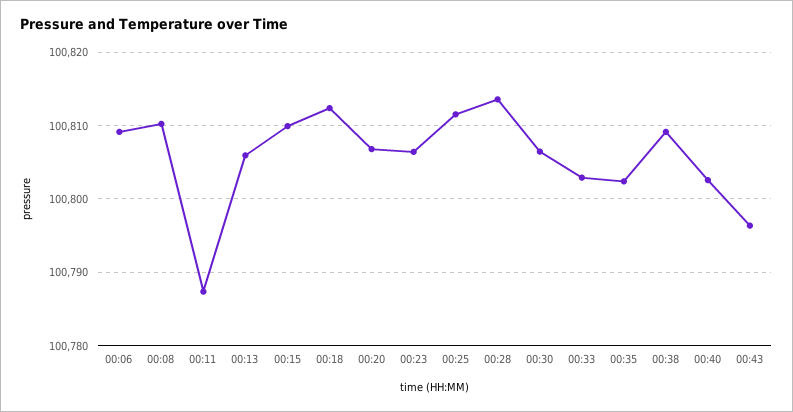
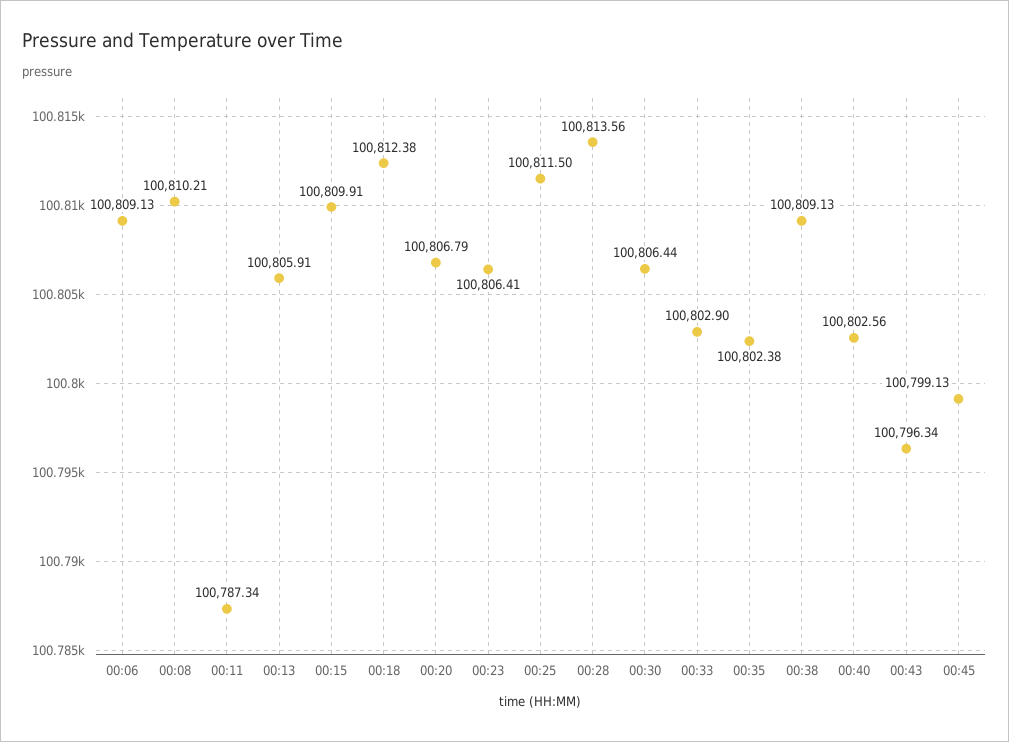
00:45: none -> 100799.13

